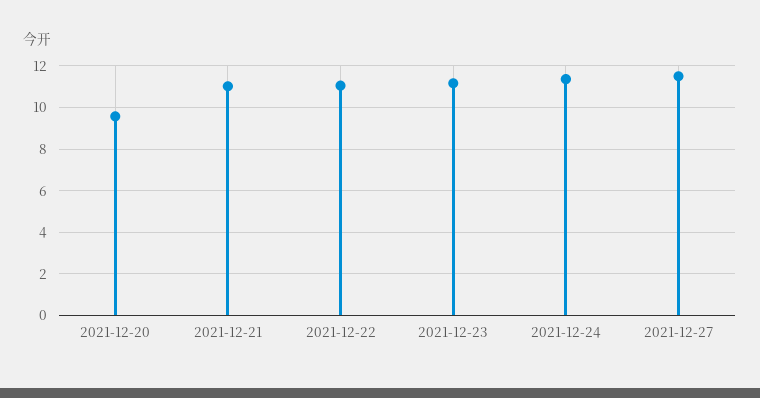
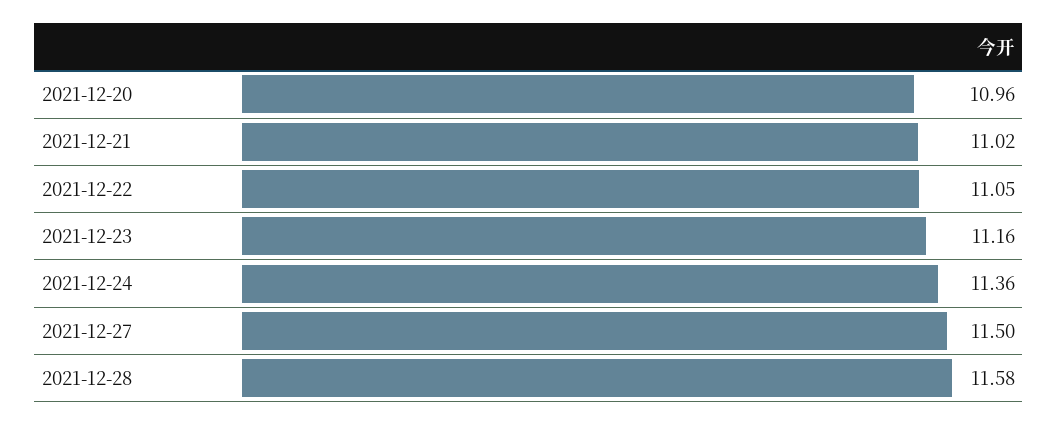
2021-12-20: 9.5 -> 10.96
2021-12-28: none -> 11.58

